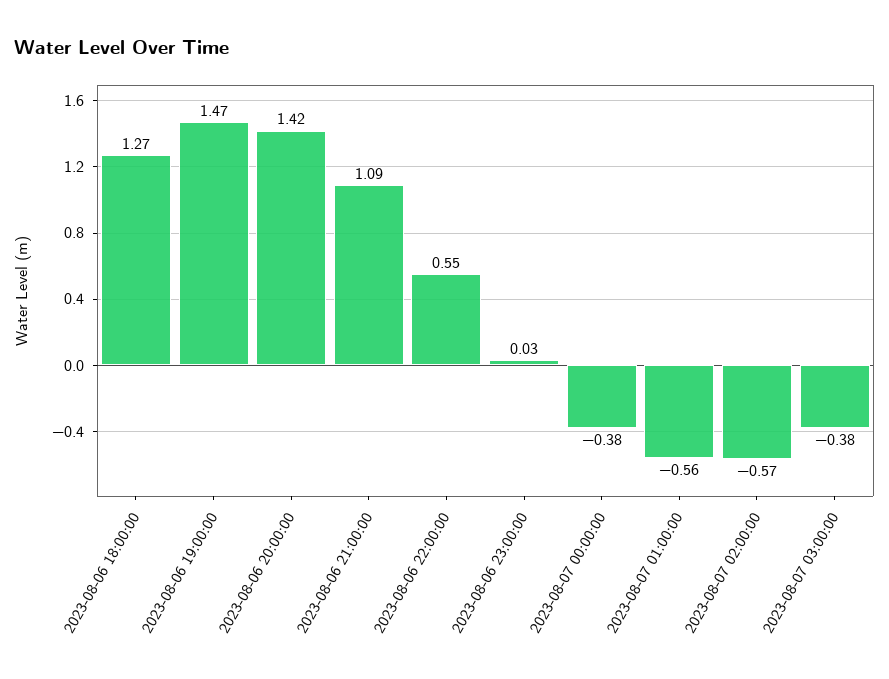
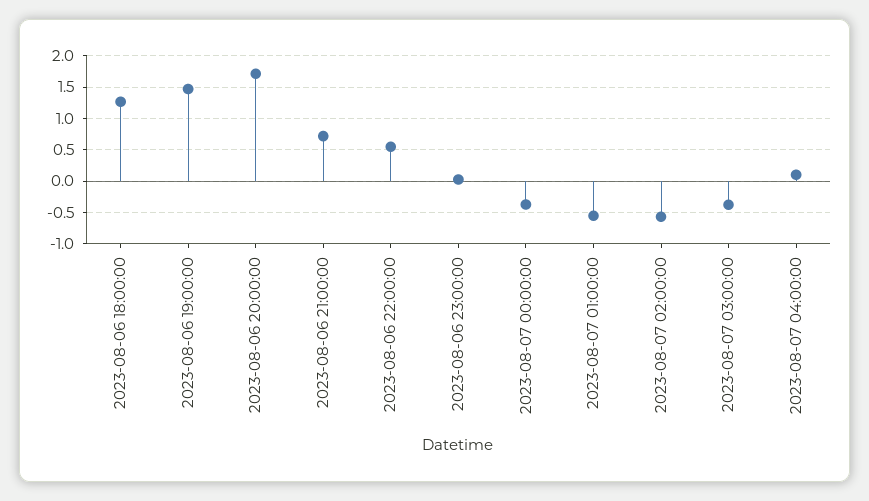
2023-08-06 20:00:00: 1.42 -> 1.7
2023-08-06 21:00:00: 1.09 -> 0.7
2023-08-07 04:00:00: none -> 0.1

